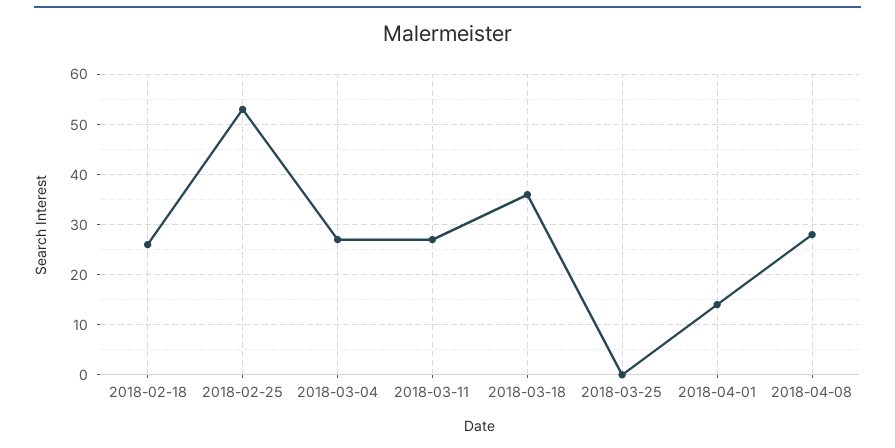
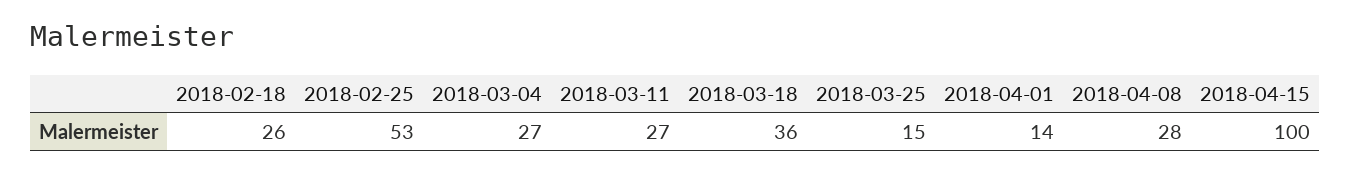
2018-03-25: 0 -> 15
2018-04-15: none -> 100

